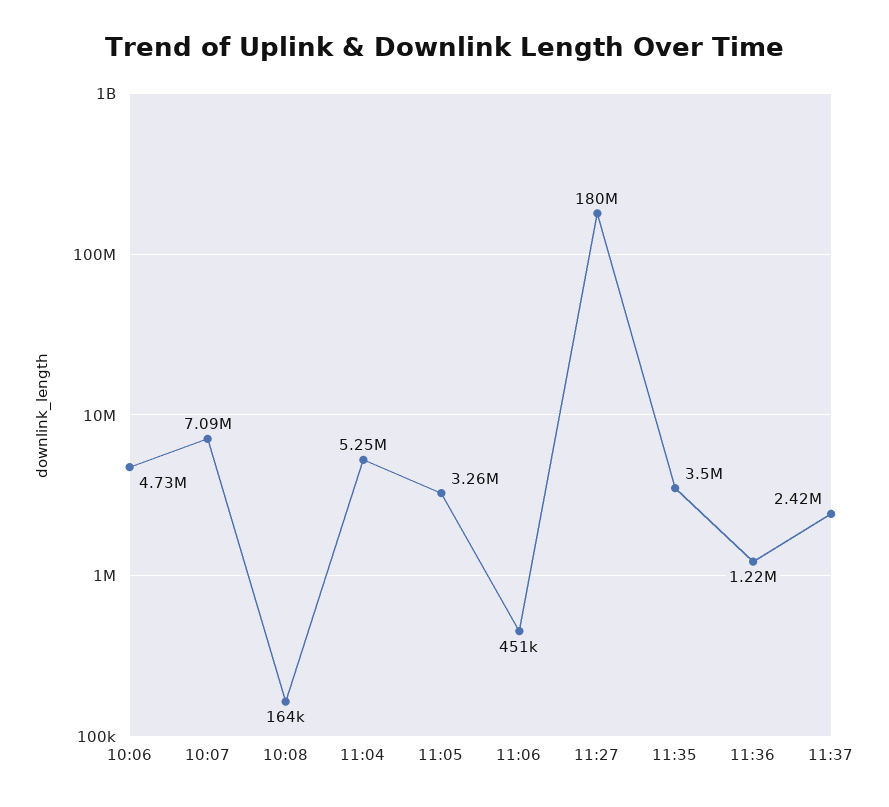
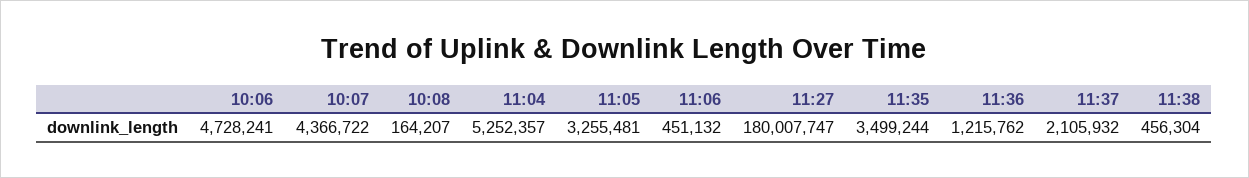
10:07: 7090000 -> 4366722
11:37: 2420000 -> 2105932
11:38: none -> 456304

